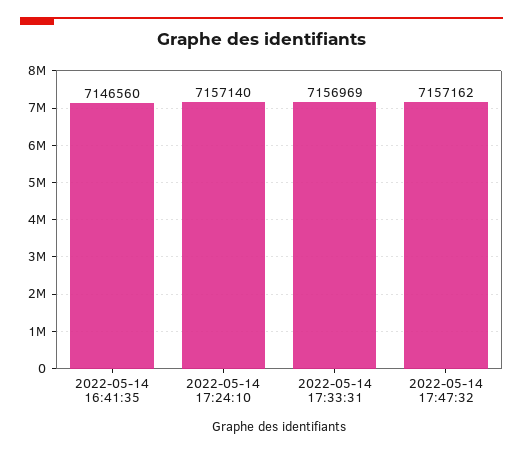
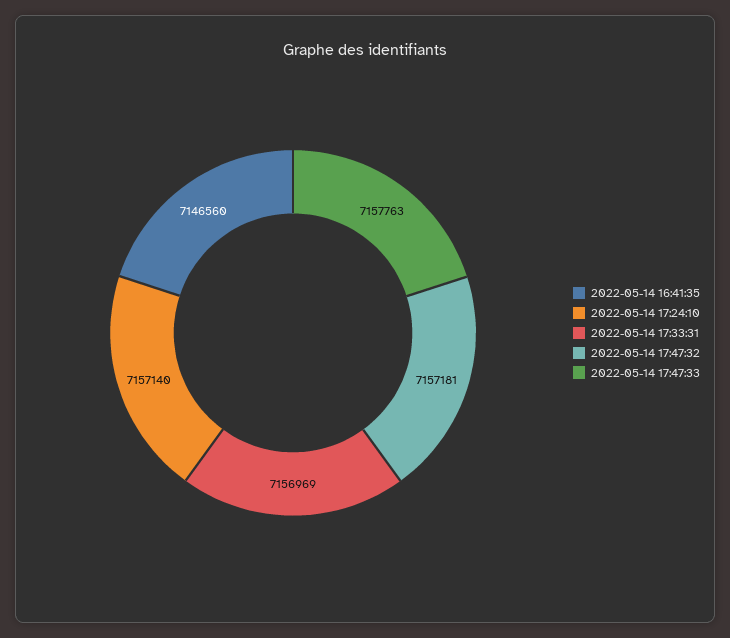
2022-05-14 17:47:32: 7157162 -> 7157181
2022-05-14 17:47:33: none -> 7157763

